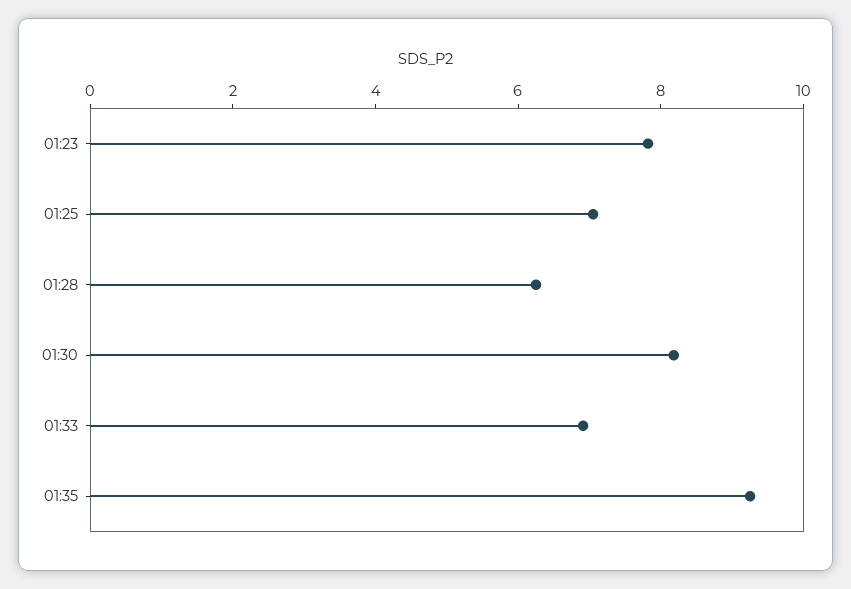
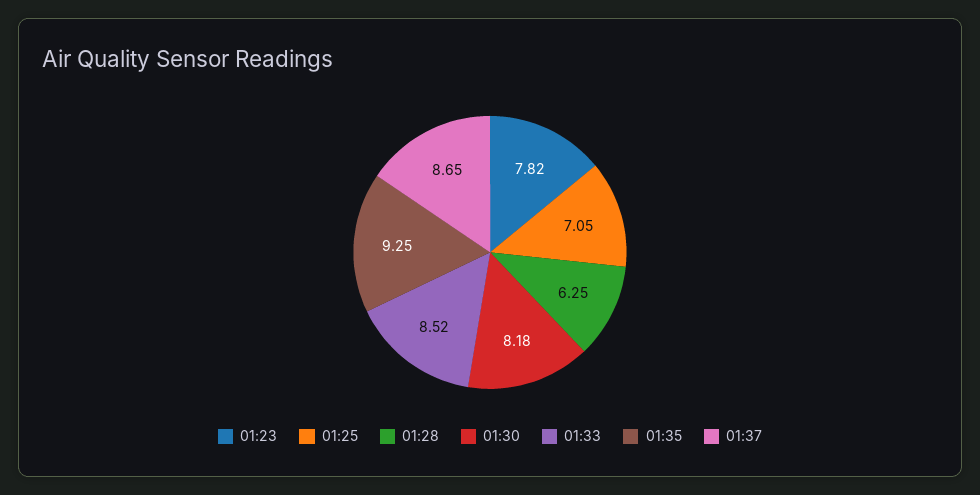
01:33: 7 -> 8.52
01:37: none -> 8.65

